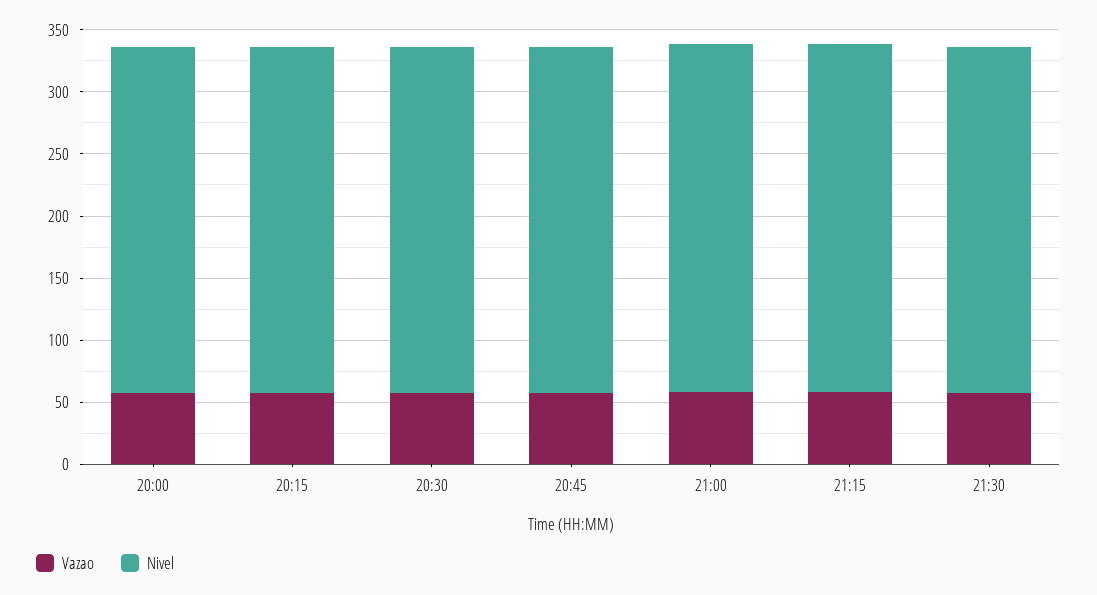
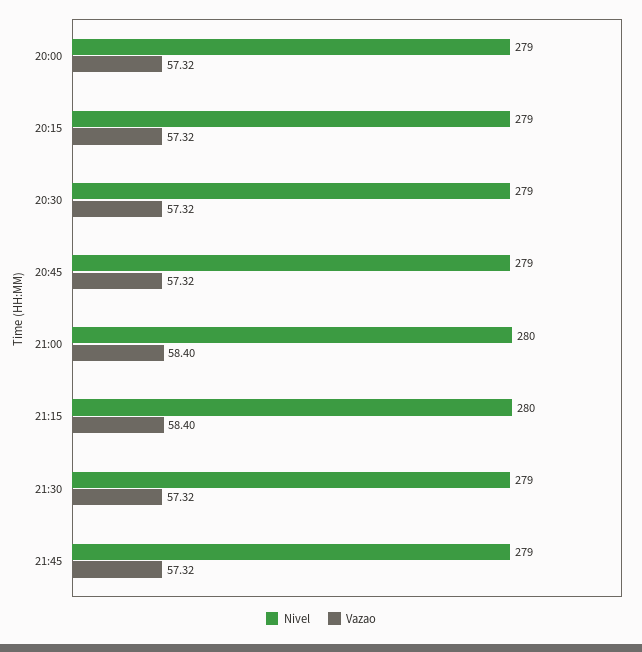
Nivel, 21:45: none -> 279
Vazao, 21:45: none -> 57.32

